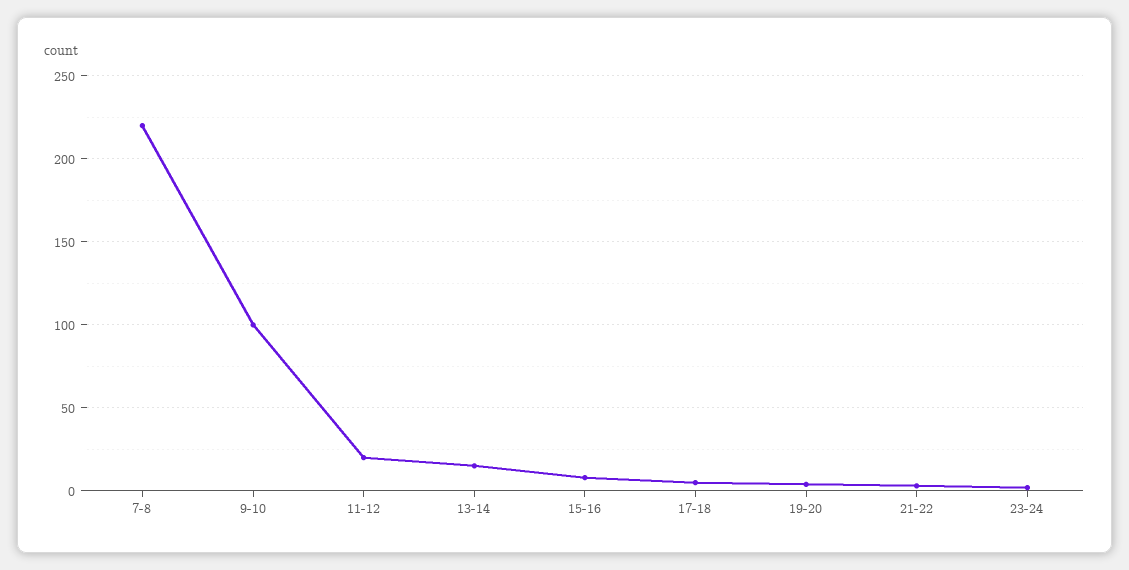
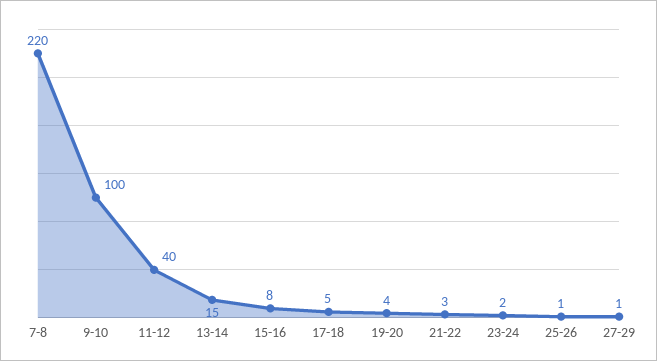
11-12: 20 -> 40
25-26: none -> 1
27-29: none -> 1

